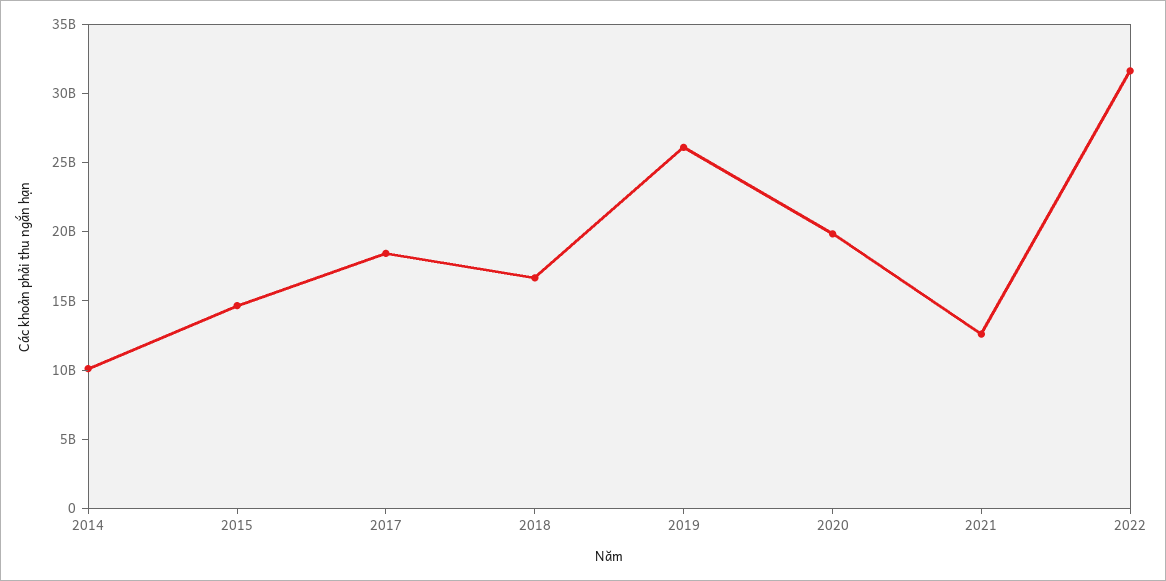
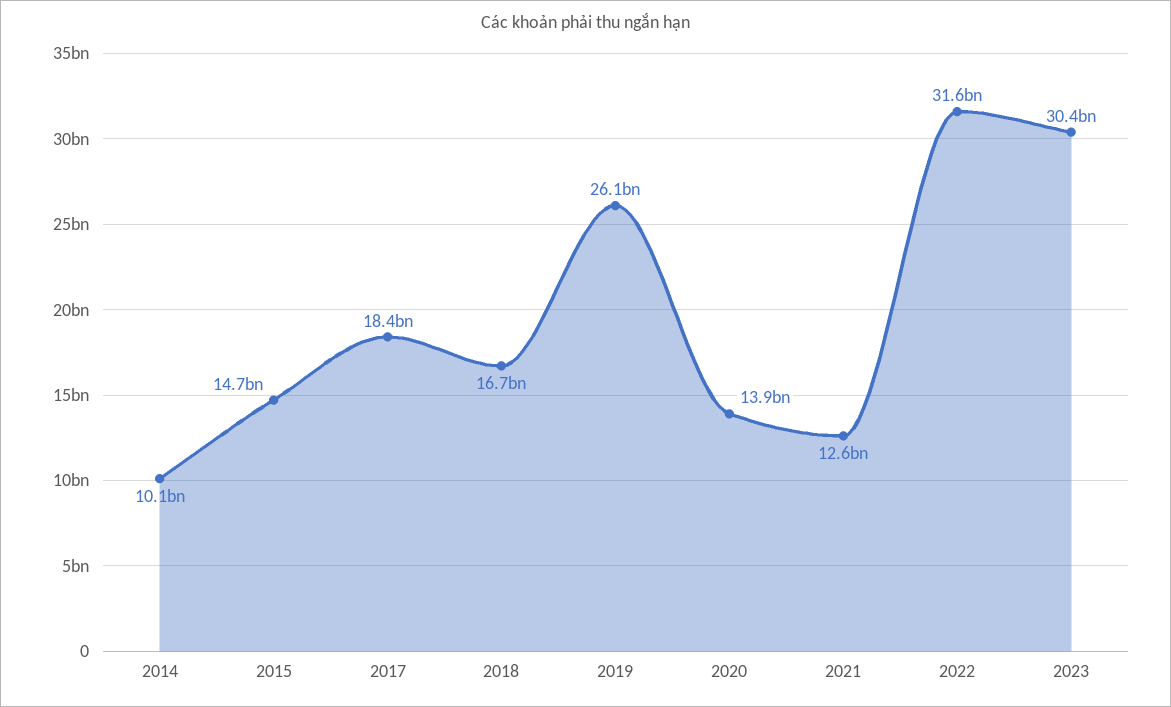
2020: 20000000000 -> 13900000000
2023: none -> 30400000000

